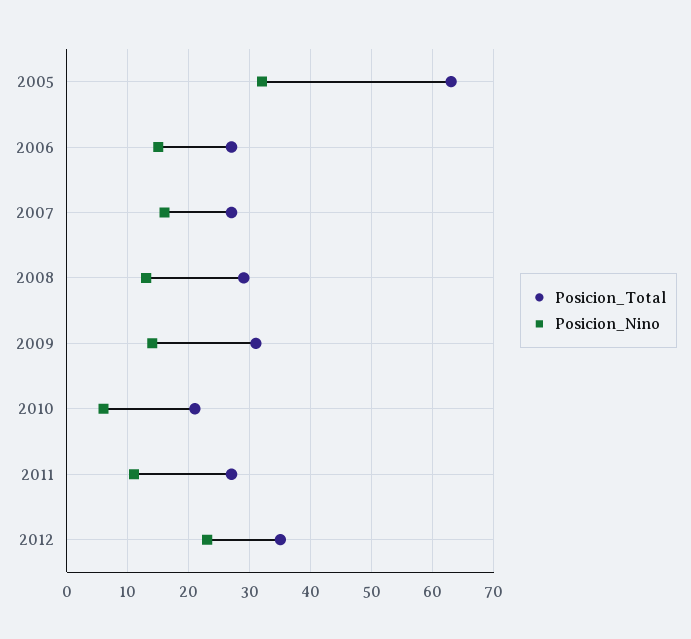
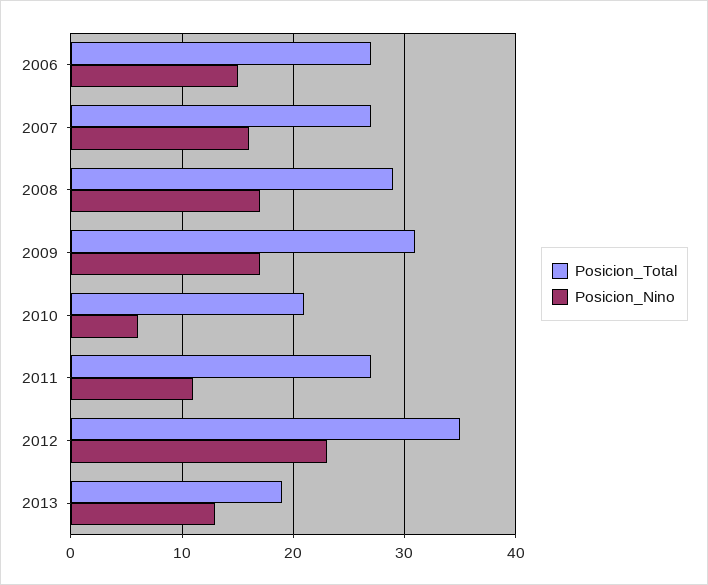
Posicion_Total, 2005: 63 -> none
Posicion_Nino, 2005: 32 -> none
Posicion_Nino, 2008: 13 -> 17
Posicion_Nino, 2009: 14 -> 17
Posicion_Total, 2013: none -> 19
Posicion_Nino, 2013: none -> 13

